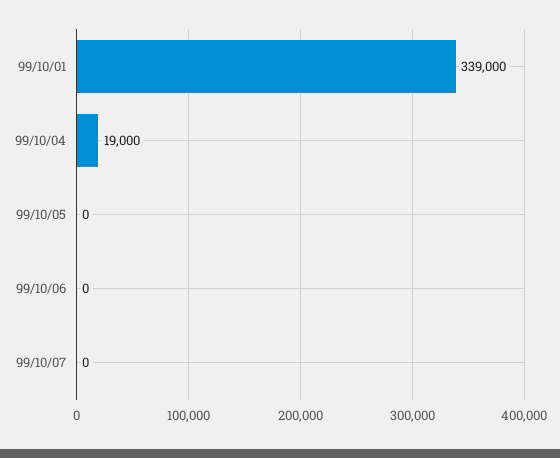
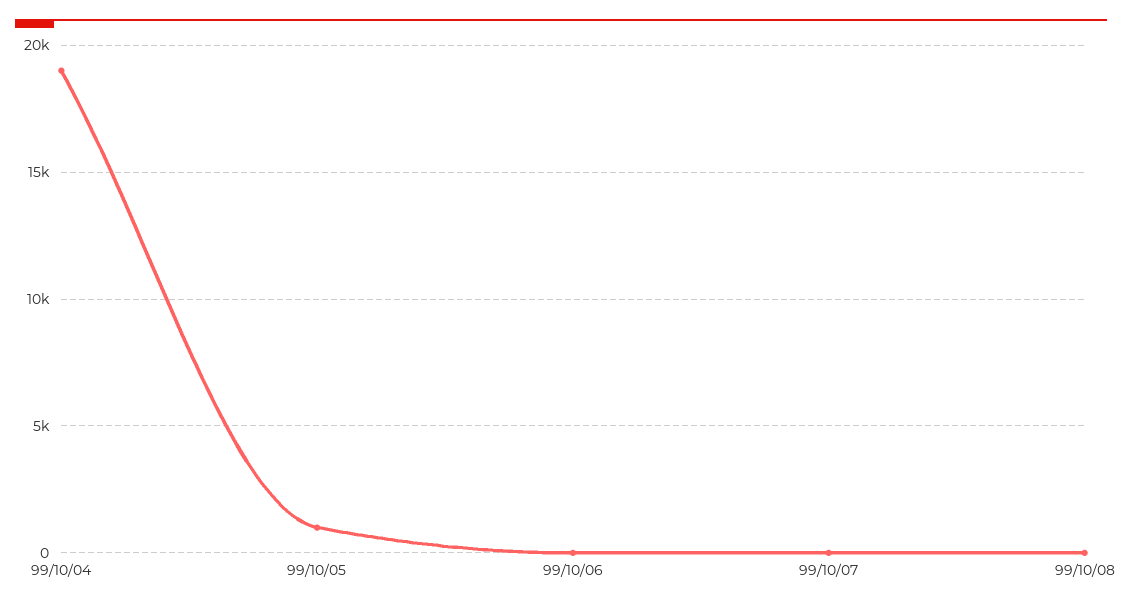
99/10/01: 339000 -> none
99/10/05: 0 -> 1000
99/10/08: none -> 0

